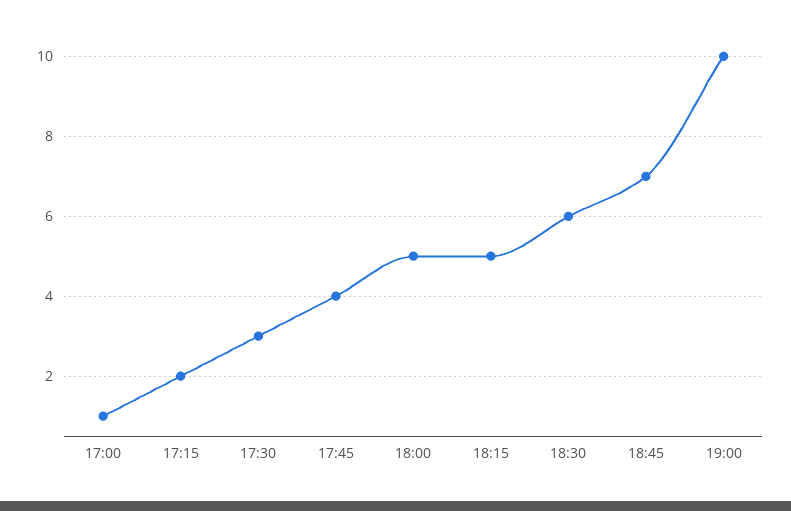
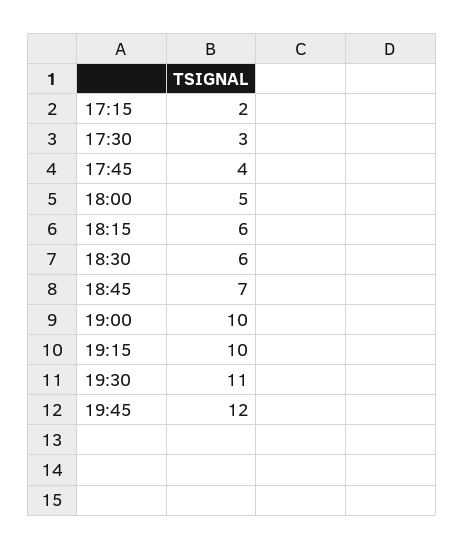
17:00: 1 -> none
18:15: 5 -> 6
19:15: none -> 10
19:30: none -> 11
19:45: none -> 12

